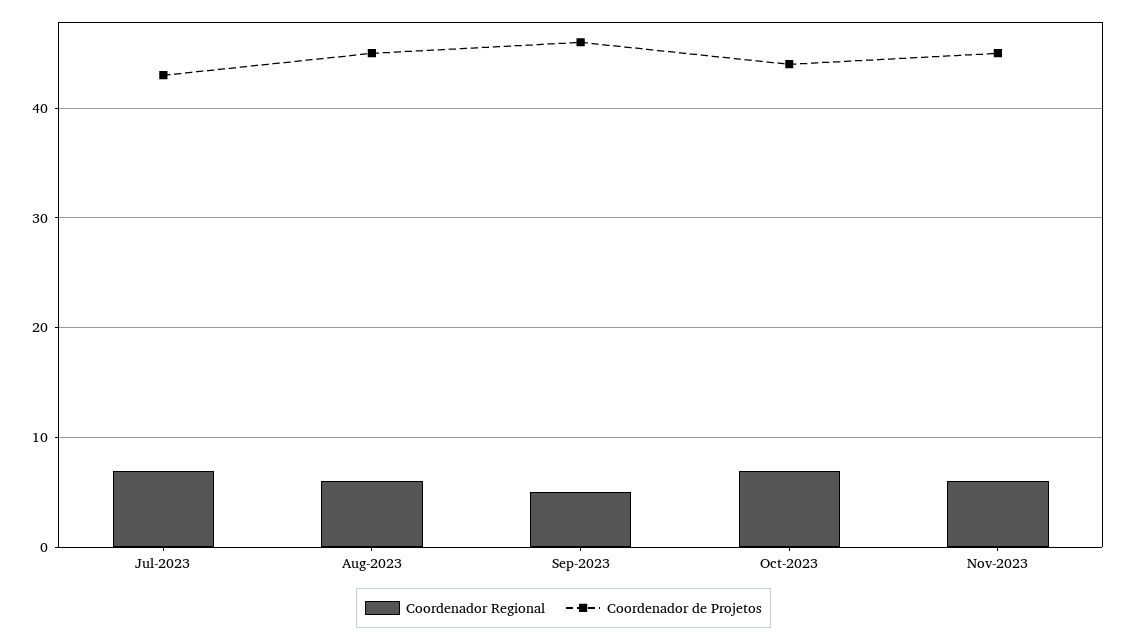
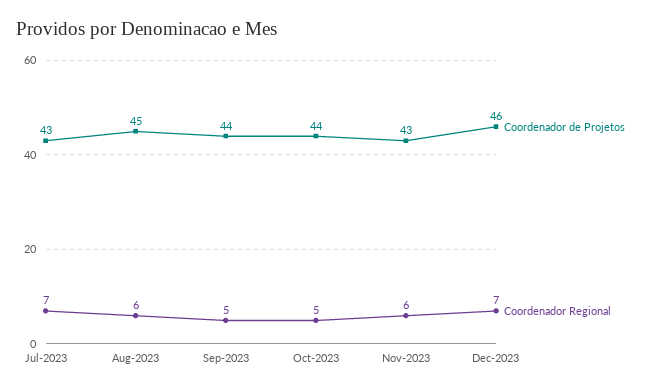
Coordenador de Projetos, Sep-2023: 46 -> 44
Coordenador Regional, Oct-2023: 7 -> 5
Coordenador de Projetos, Nov-2023: 45 -> 43
Coordenador de Projetos, Dec-2023: none -> 46
Coordenador Regional, Dec-2023: none -> 7

